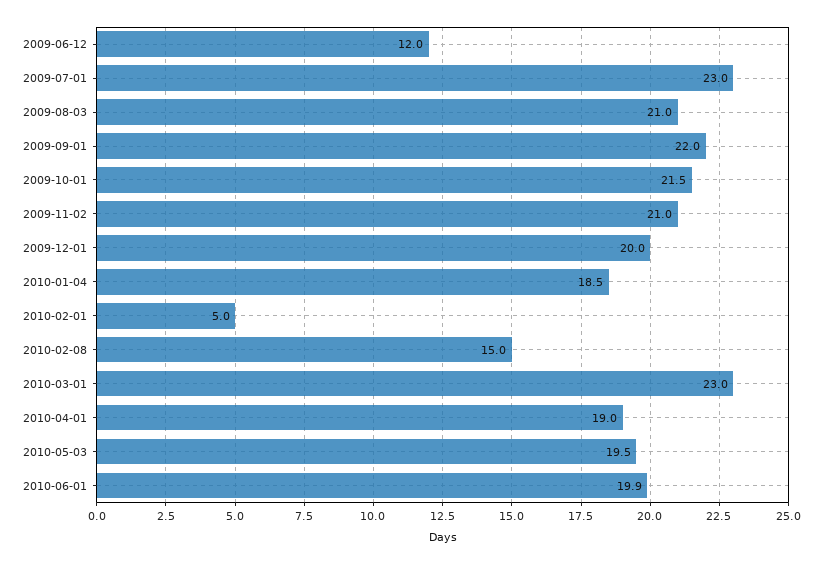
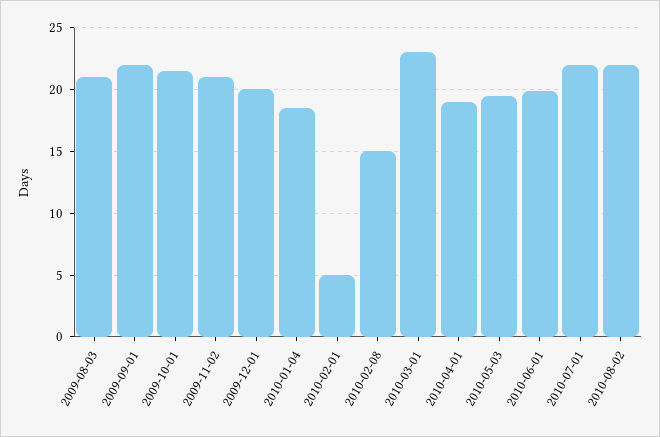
2009-06-12: 12 -> none
2009-07-01: 23 -> none
2010-07-01: none -> 22
2010-08-02: none -> 22

